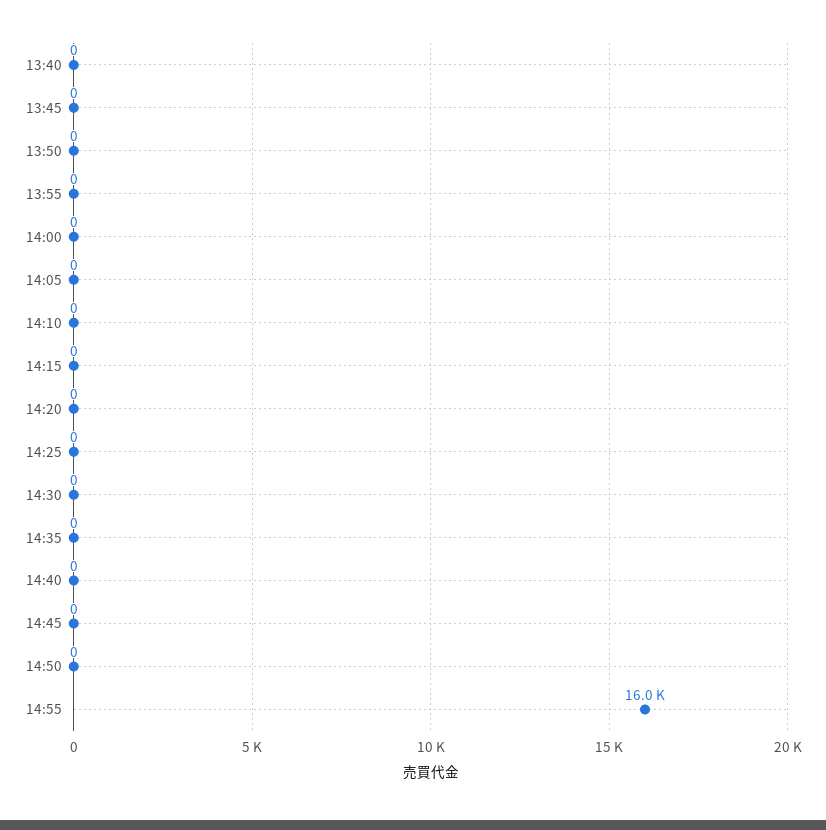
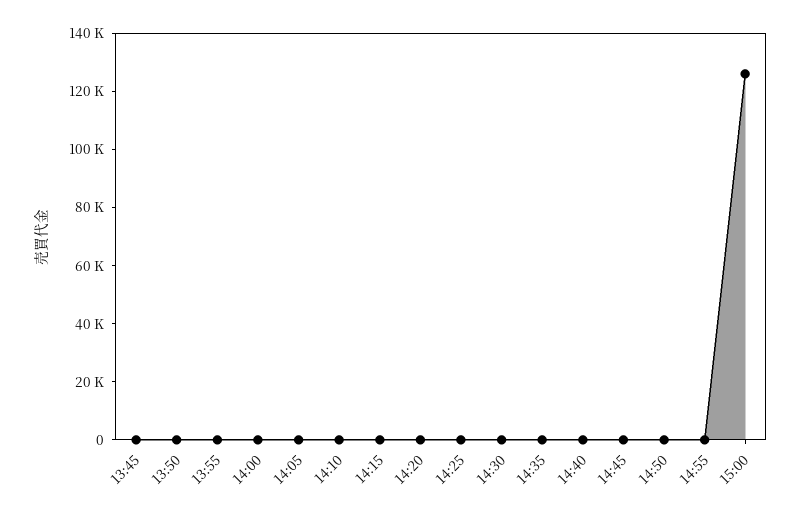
13:40: 0 -> none
14:55: 16000 -> 0
15:00: none -> 125000

